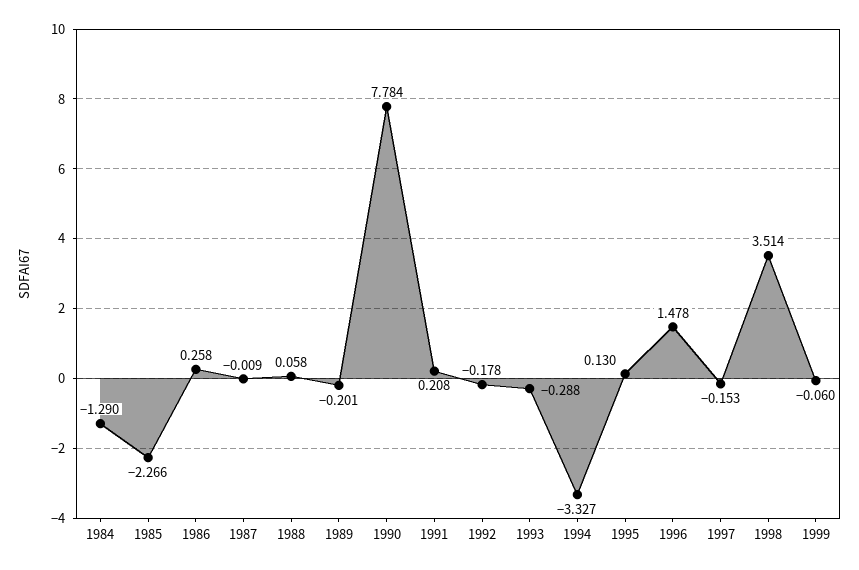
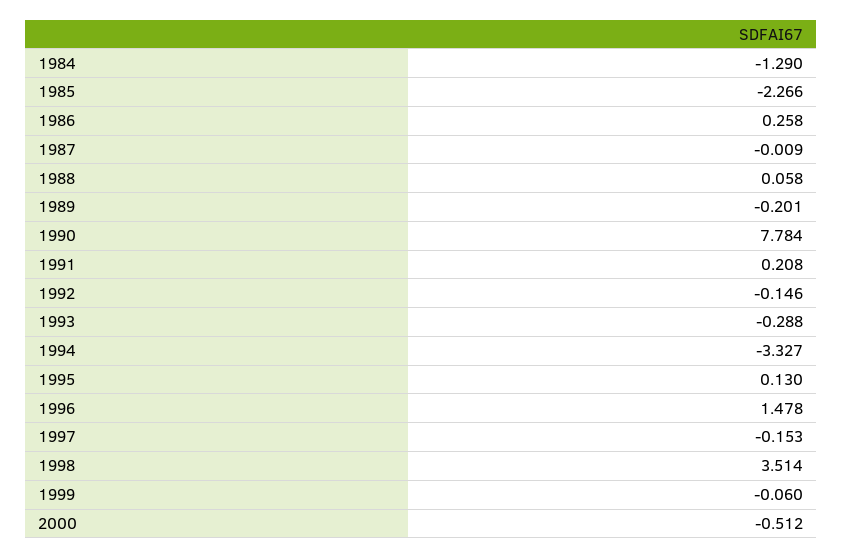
1992: -0.178 -> -0.146
2000: none -> -0.512

